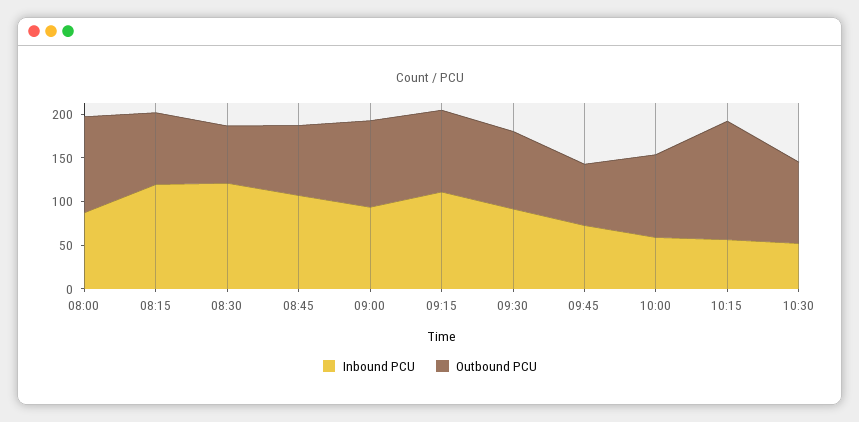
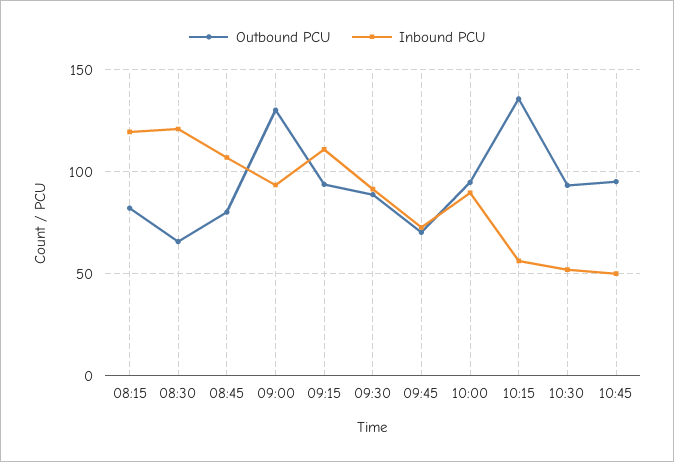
Inbound PCU, 08:00: 90 -> none
Outbound PCU, 08:00: 110 -> none
Outbound PCU, 09:00: 100 -> 130
Inbound PCU, 10:00: 60 -> 90
Outbound PCU, 10:45: none -> 95
Inbound PCU, 10:45: none -> 50

